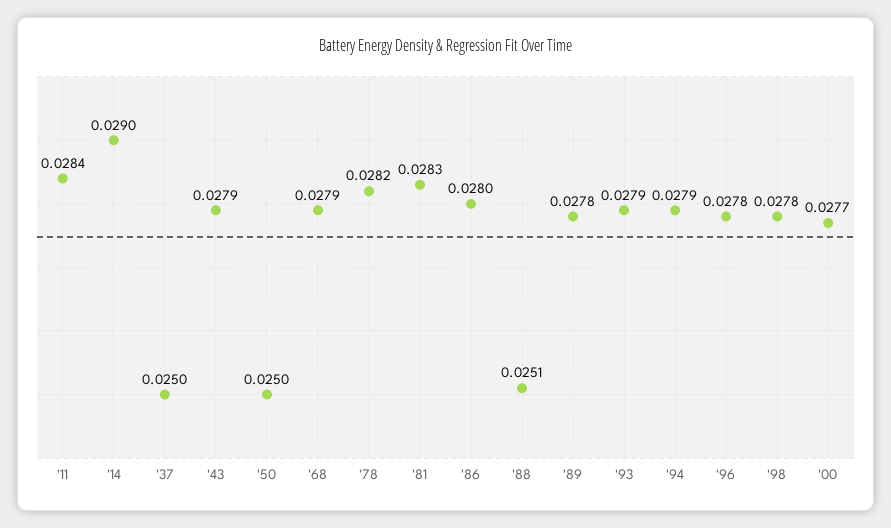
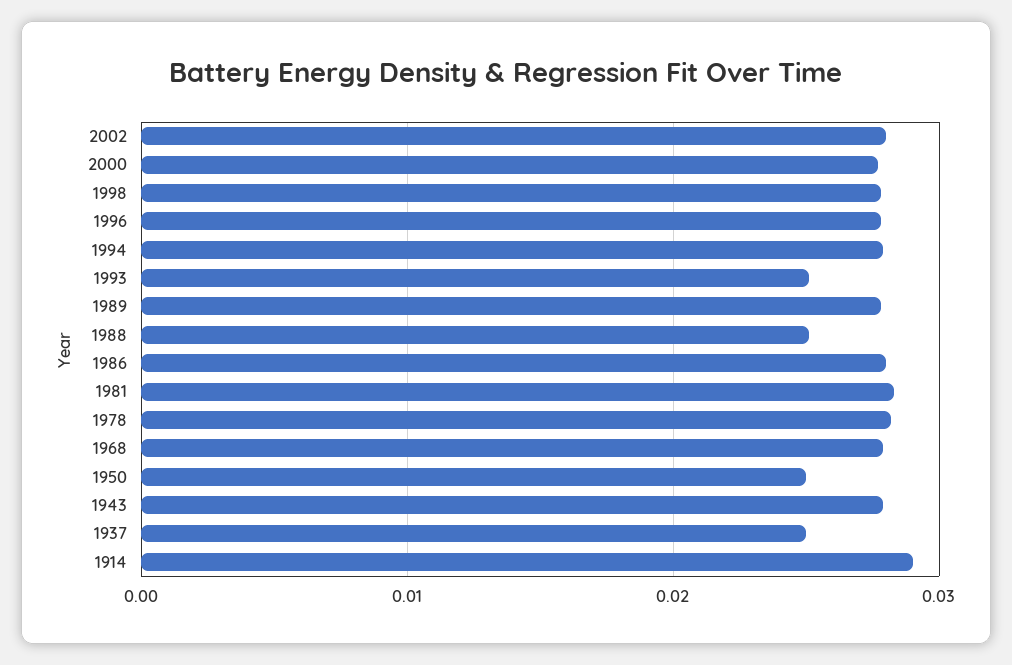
'11: 0.0284 -> none
'93: 0.0279 -> 0.025
2002: none -> 0.028

